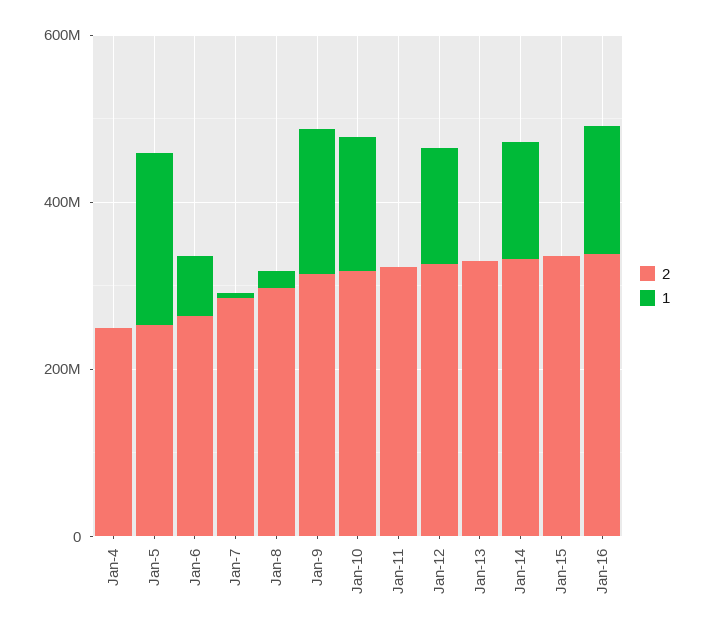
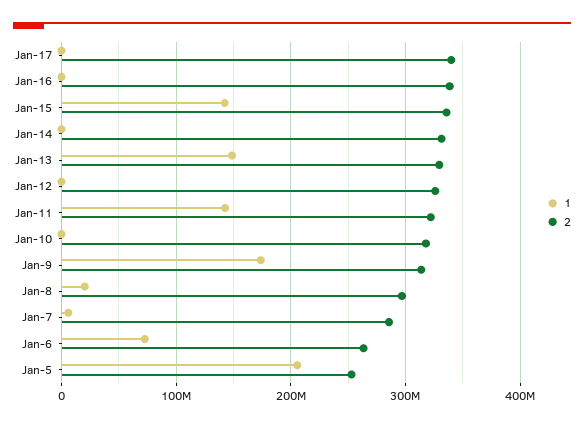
2, Jan-4: 250000000 -> none
1, Jan-4: 0 -> none
1, Jan-10: 150000000 -> 0
1, Jan-11: 0 -> 140000000
1, Jan-12: 150000000 -> 0
1, Jan-13: 0 -> 150000000
1, Jan-14: 150000000 -> 0
1, Jan-15: 0 -> 140000000
1, Jan-16: 150000000 -> 0
1, Jan-17: none -> 0
2, Jan-17: none -> 340000000

